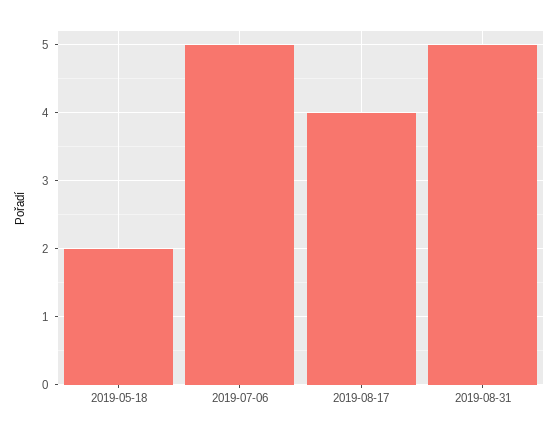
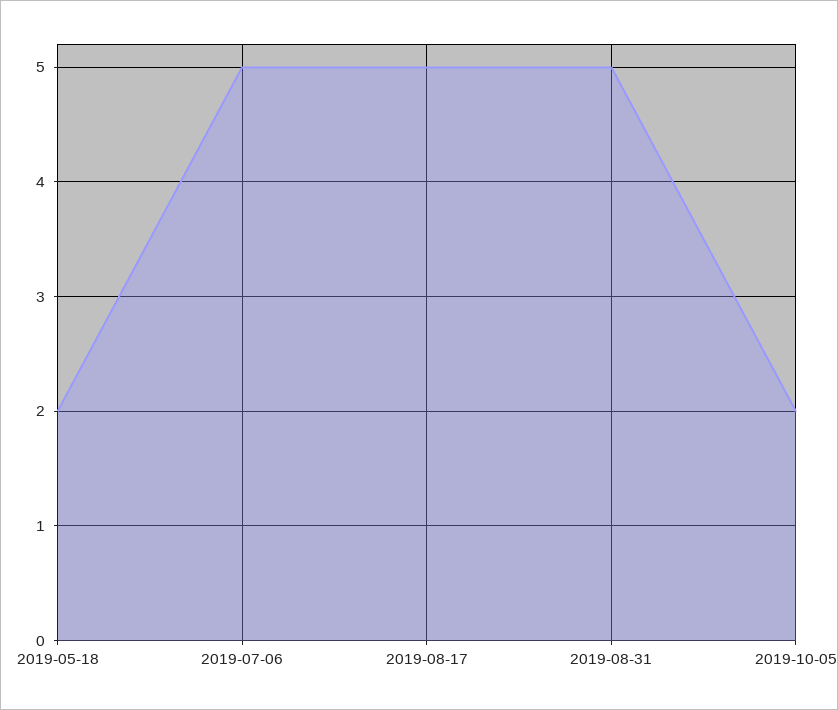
2019-08-17: 4 -> 5
2019-10-05: none -> 2

